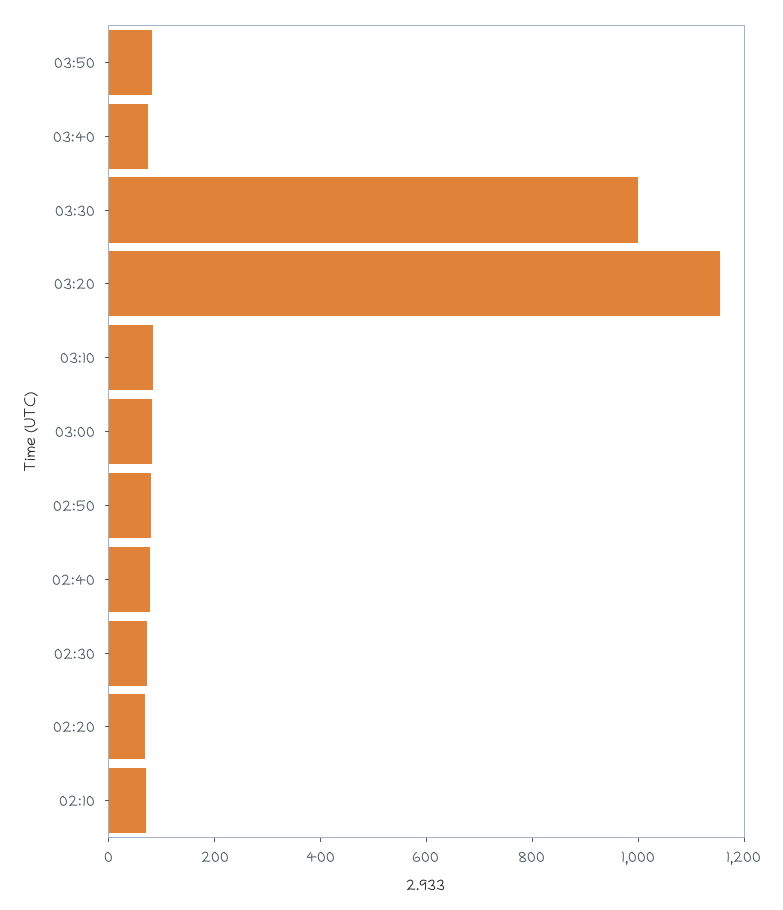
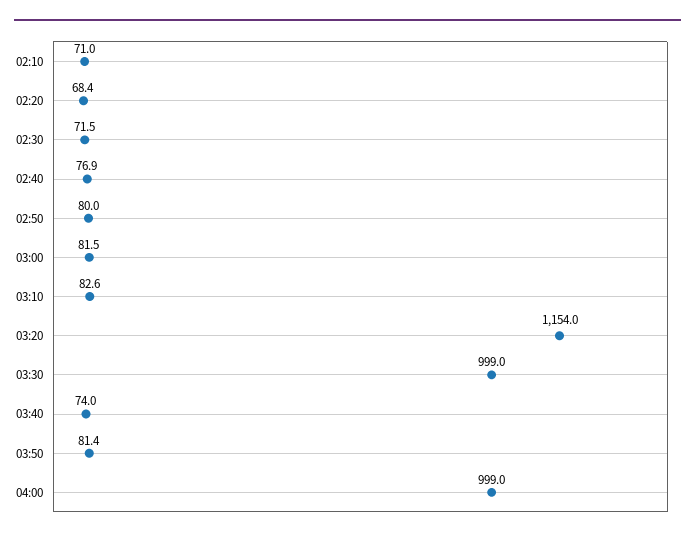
04:00: none -> 999

